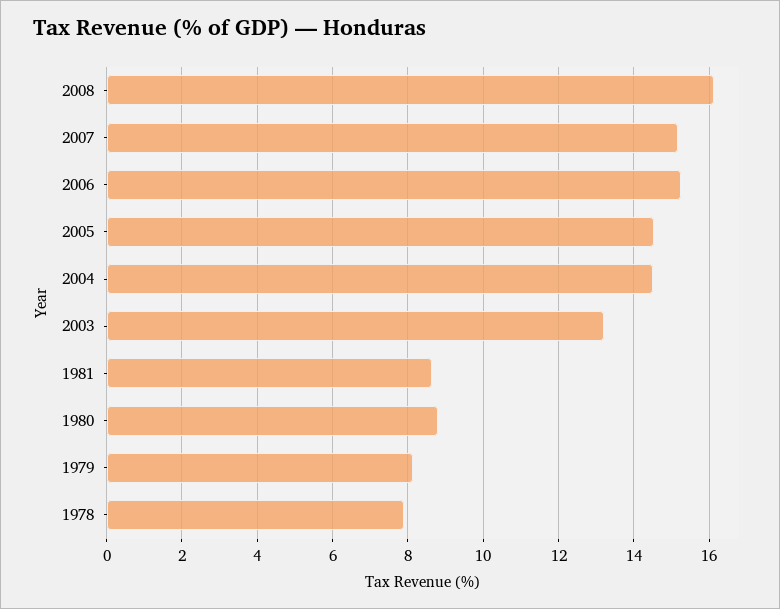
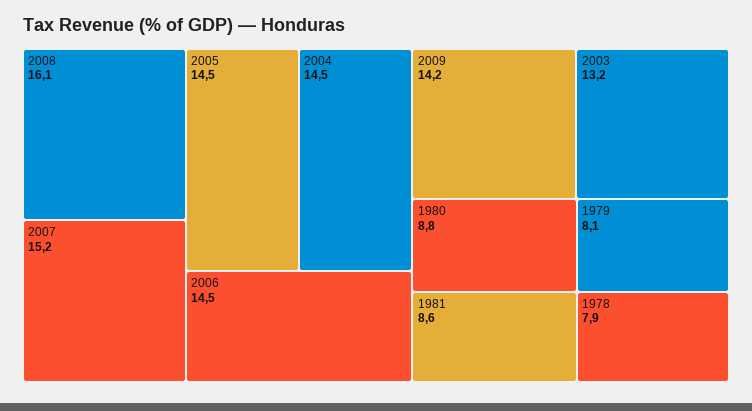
2006: 15.2 -> 14.5
2009: none -> 14.2

